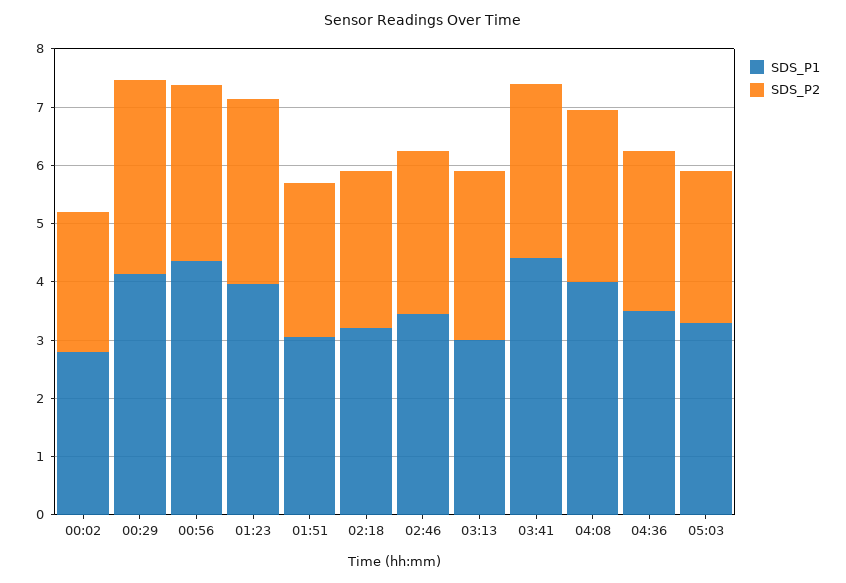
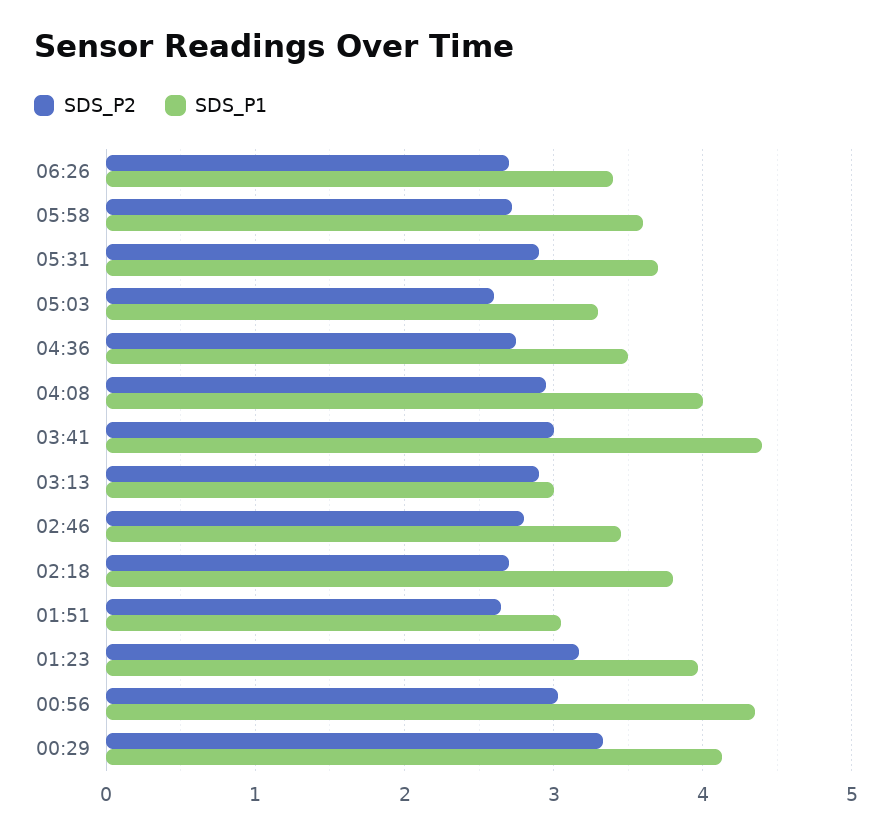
SDS_P1, 00:02: 2.8 -> none
SDS_P2, 00:02: 2.4 -> none
SDS_P1, 02:18: 3.2 -> 3.8
SDS_P2, 06:26: none -> 2.7
SDS_P1, 06:26: none -> 3.4
SDS_P2, 05:58: none -> 2.7
SDS_P1, 05:58: none -> 3.6
SDS_P2, 05:31: none -> 2.9
SDS_P1, 05:31: none -> 3.7

